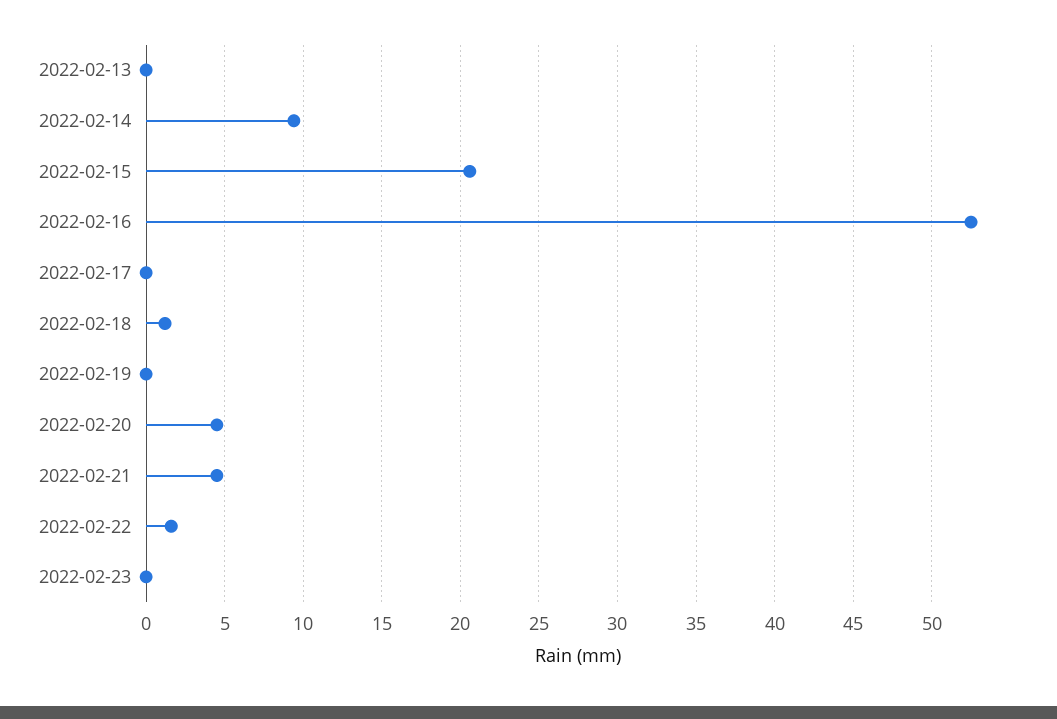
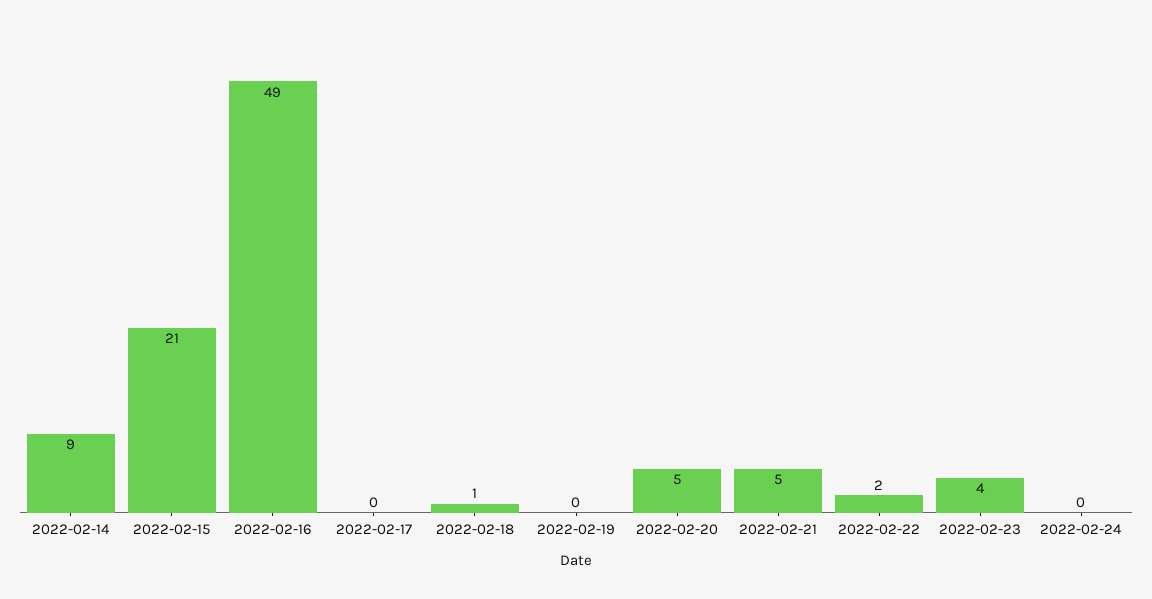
2022-02-13: 0 -> none
2022-02-16: 52.5 -> 49
2022-02-23: 0 -> 4
2022-02-24: none -> 0

